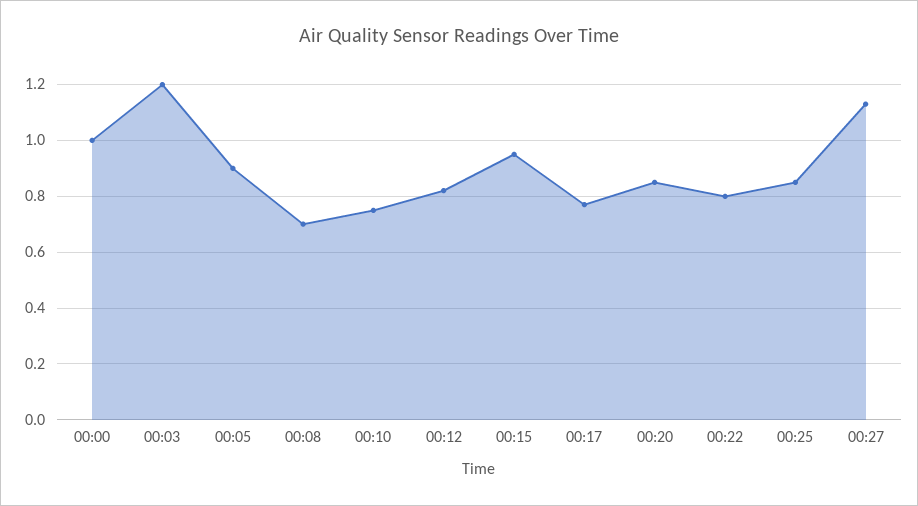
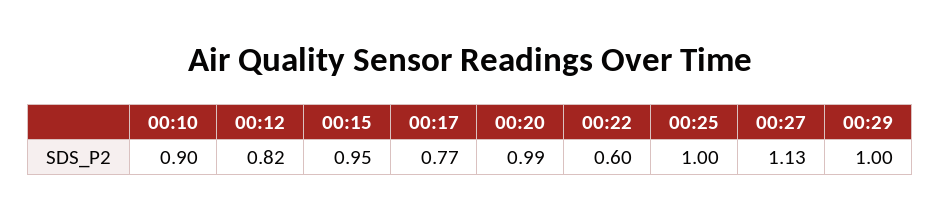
00:00: 1 -> none
00:03: 1.2 -> none
00:05: 0.9 -> none
00:08: 0.7 -> none
00:10: 0.75 -> 0.9
00:20: 0.85 -> 0.99
00:22: 0.8 -> 0.6
00:25: 0.85 -> 1
00:29: none -> 1

